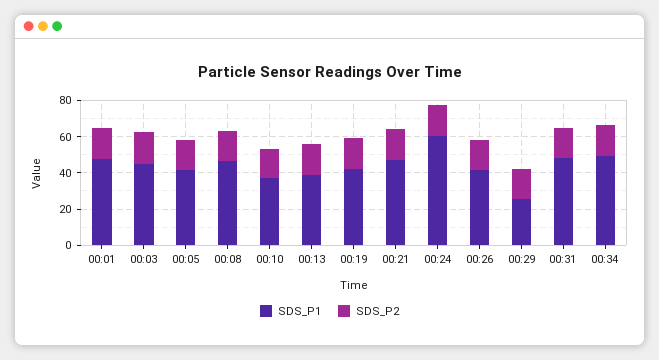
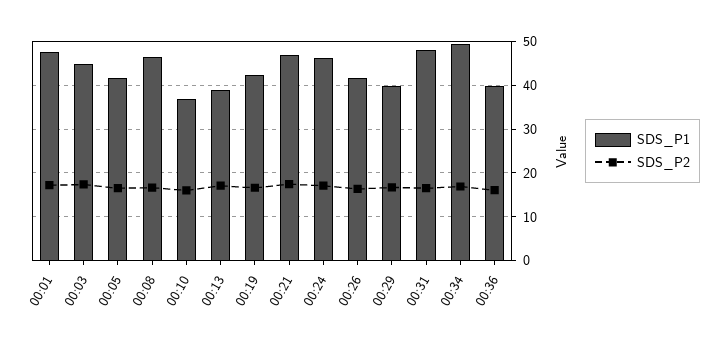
SDS_P1, 00:24: 60 -> 46
SDS_P1, 00:29: 25 -> 40
SDS_P1, 00:36: none -> 40
SDS_P2, 00:36: none -> 16

